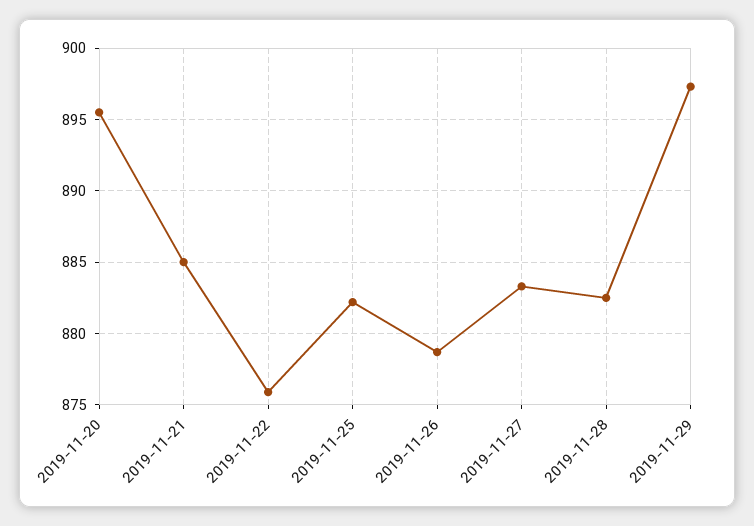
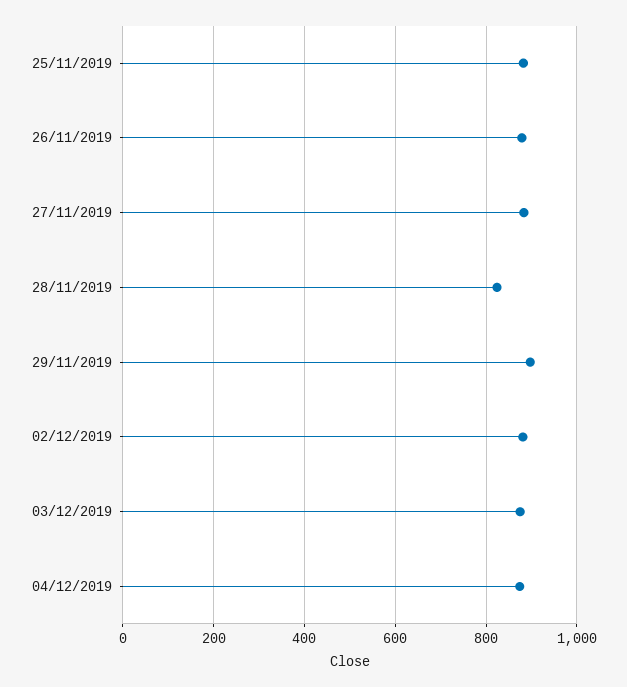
2019-11-20: 895.5 -> none
2019-11-21: 885 -> none
2019-11-22: 876 -> none
2019-11-28: 882.5 -> 820
02/12/2019: none -> 880
03/12/2019: none -> 880
04/12/2019: none -> 880

